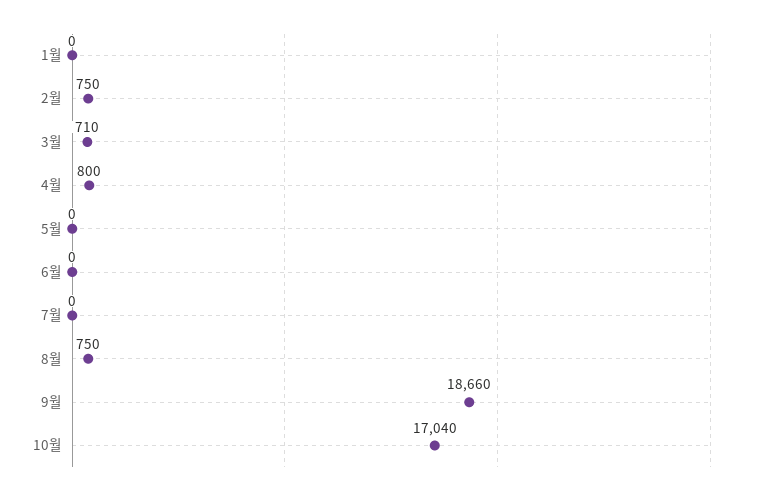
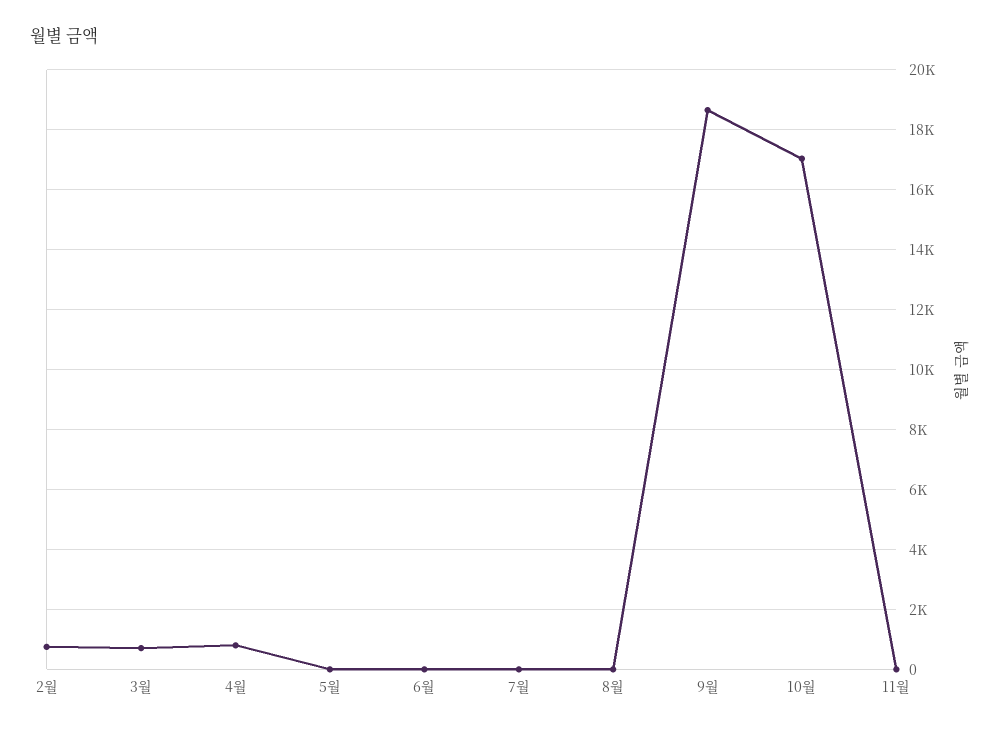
1월: 0 -> none
8월: 750 -> 0
11월: none -> 0

